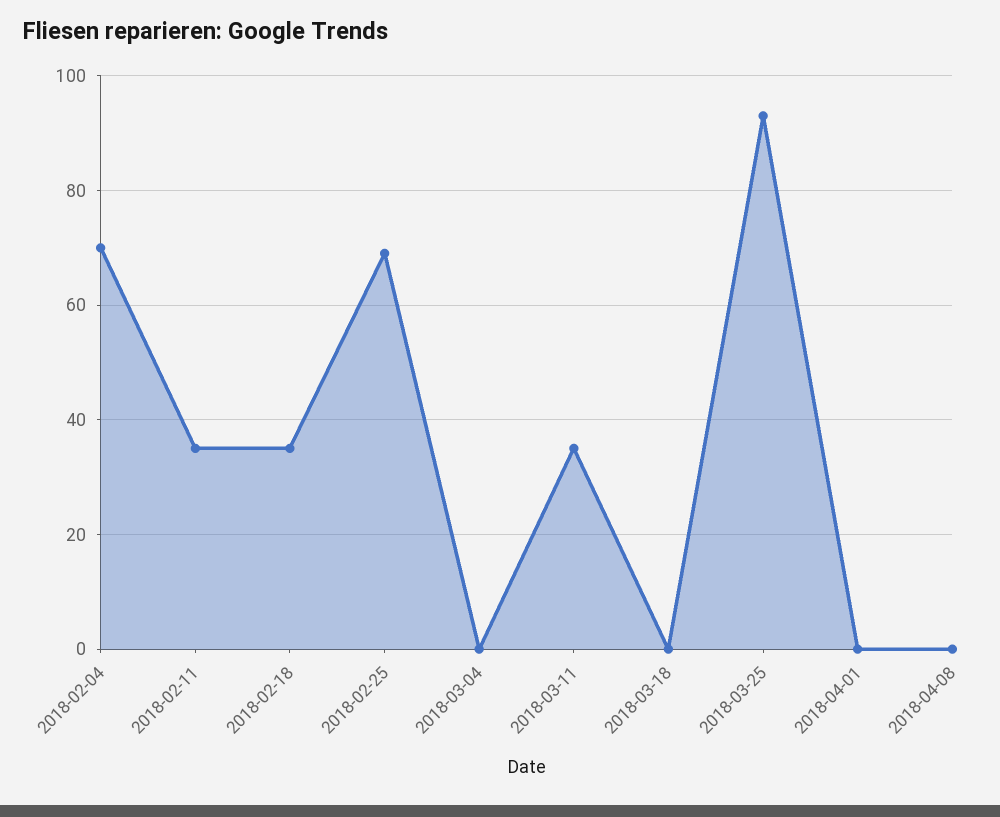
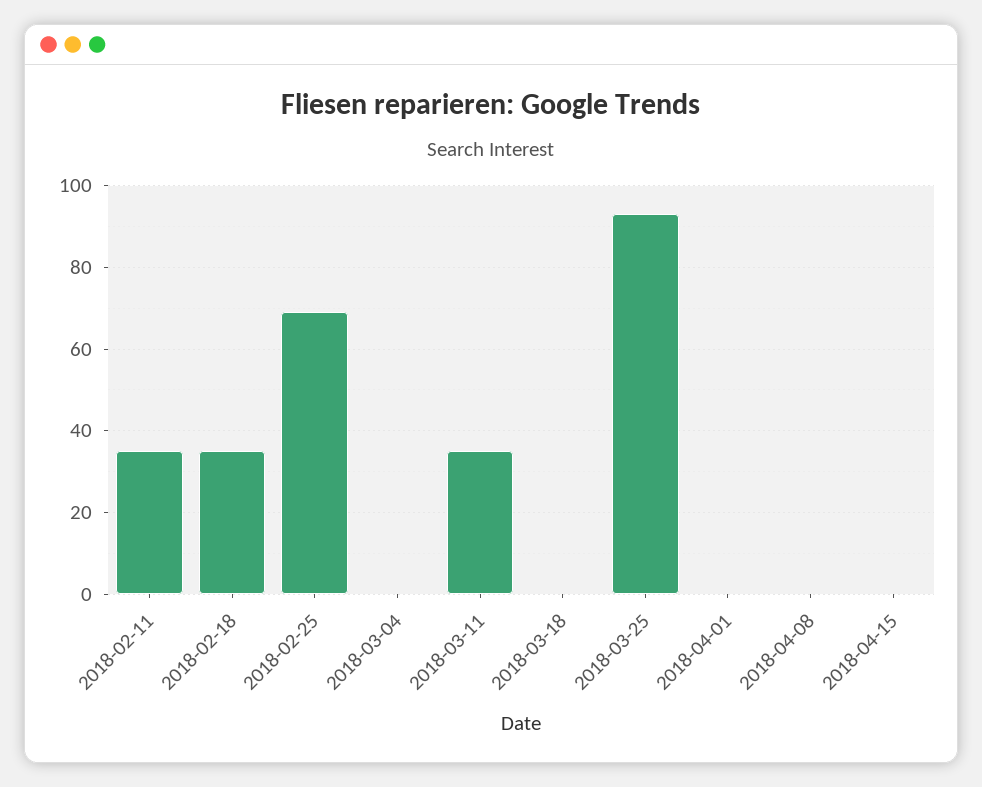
2018-02-04: 70 -> none
2018-04-15: none -> 0

